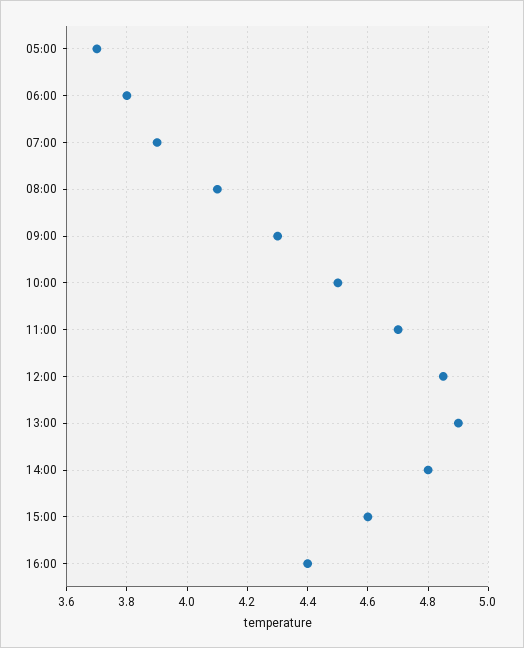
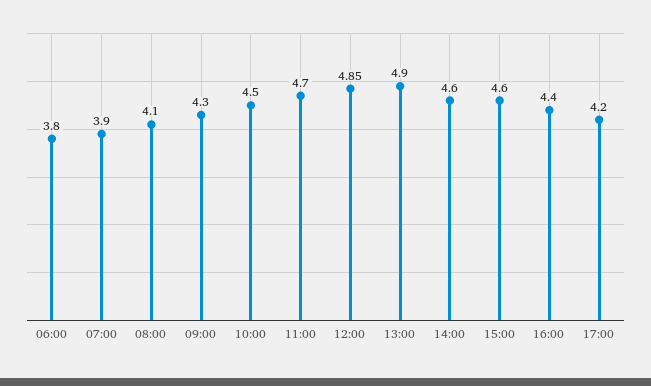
05:00: 3.7 -> none
14:00: 4.8 -> 4.6
17:00: none -> 4.2

